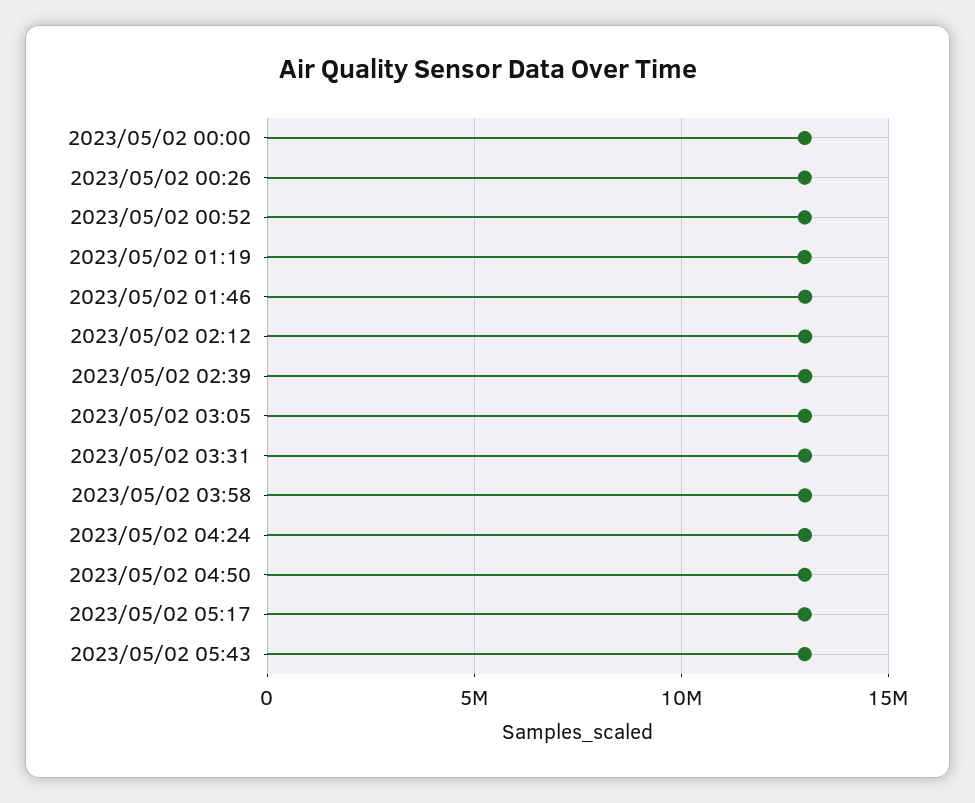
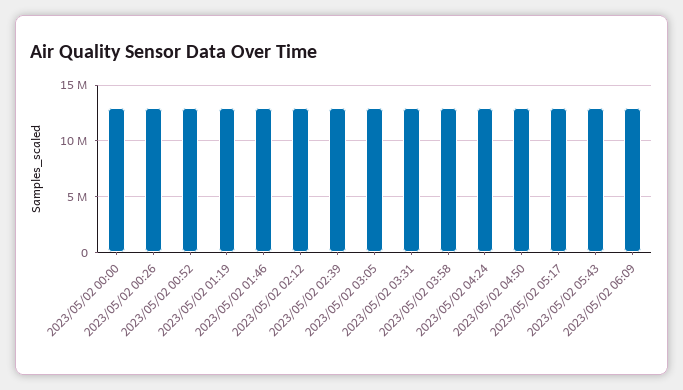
2023/05/02 06:09: none -> 13000000

